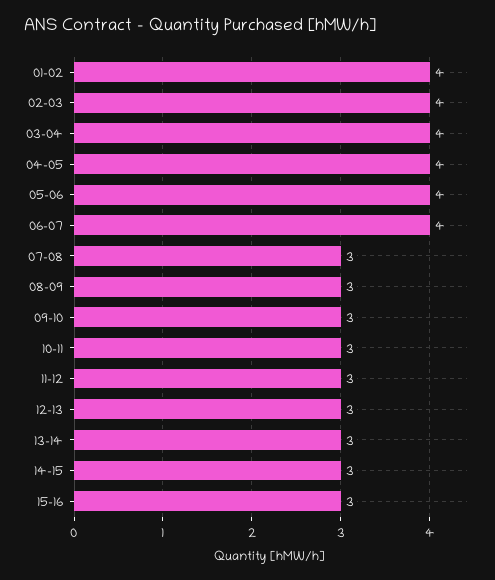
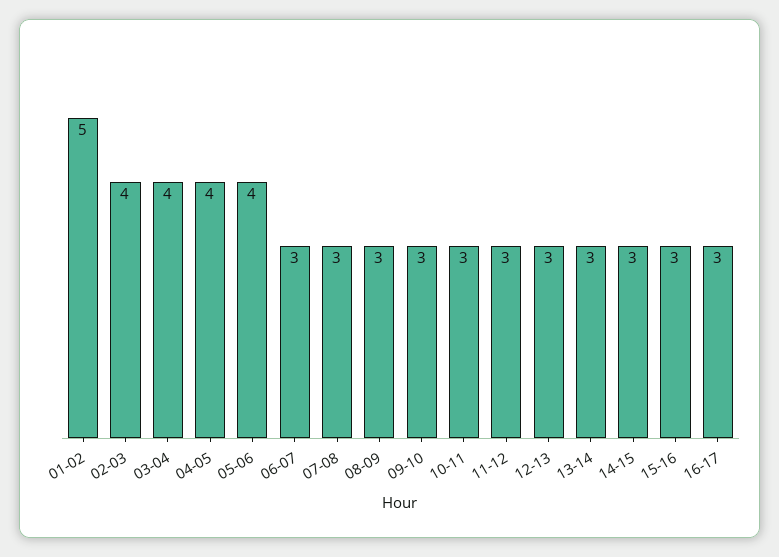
01-02: 4 -> 5
06-07: 4 -> 3
16-17: none -> 3

